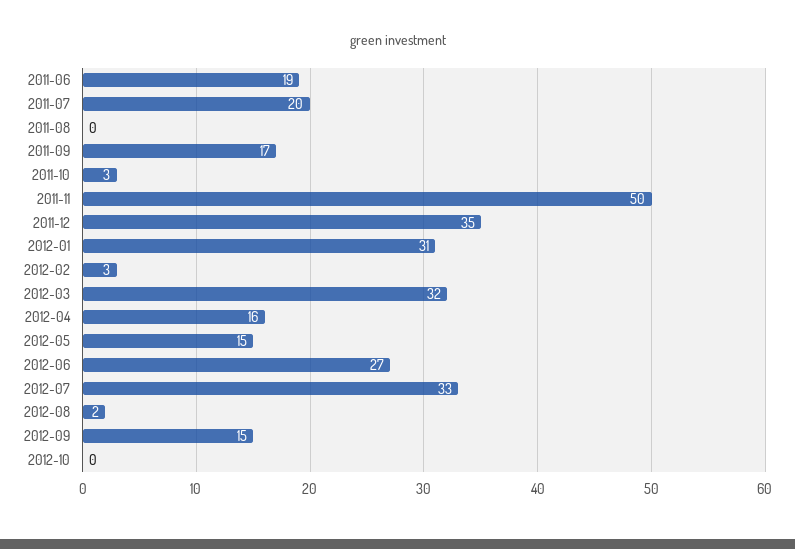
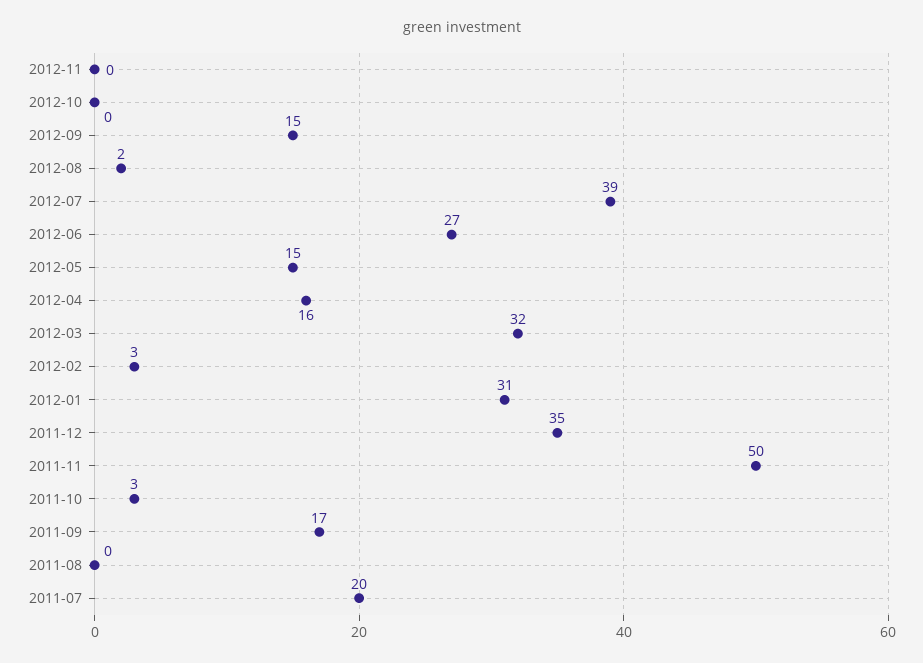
2011-06: 19 -> none
2012-07: 33 -> 39
2012-11: none -> 0

